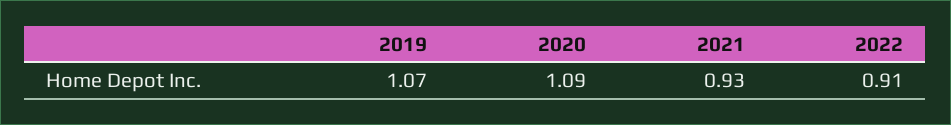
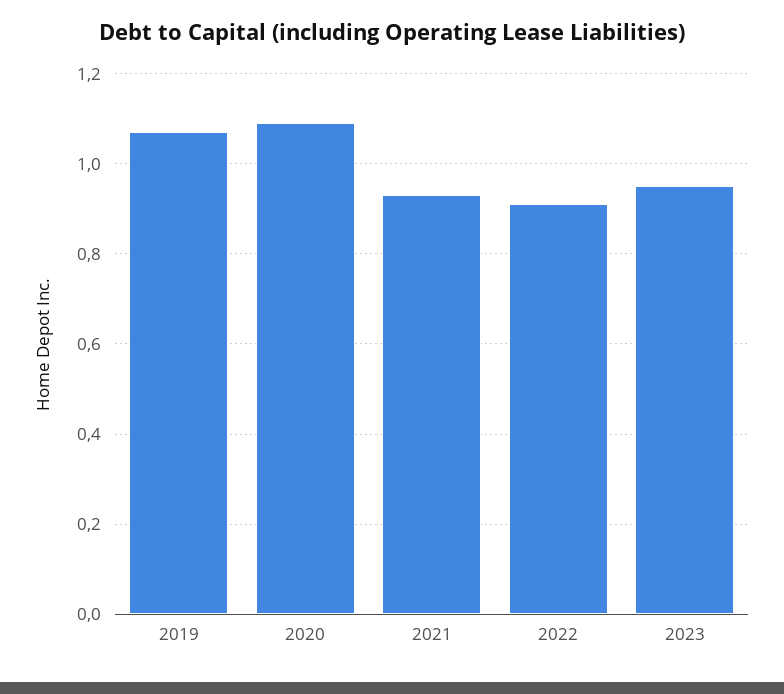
2023: none -> 0.95

